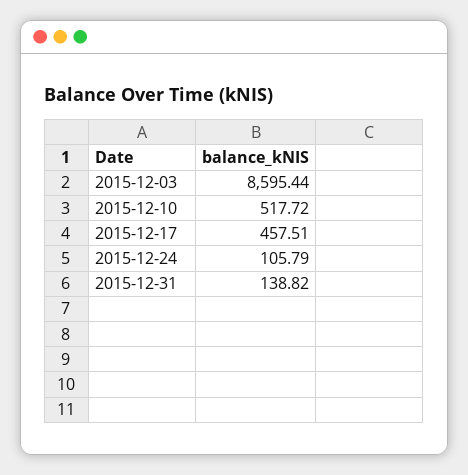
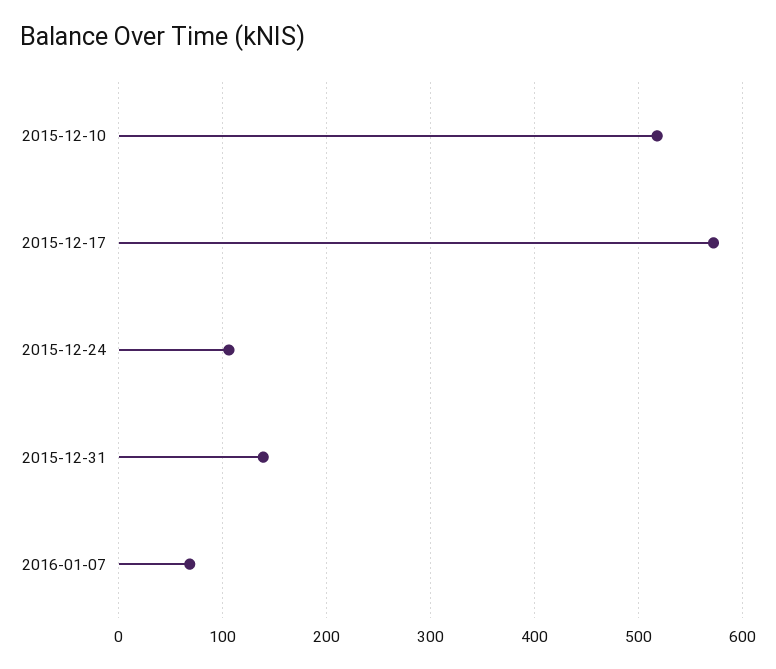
2015-12-03: 8595.44 -> none
2015-12-17: 457.51 -> 570
2016-01-07: none -> 70

